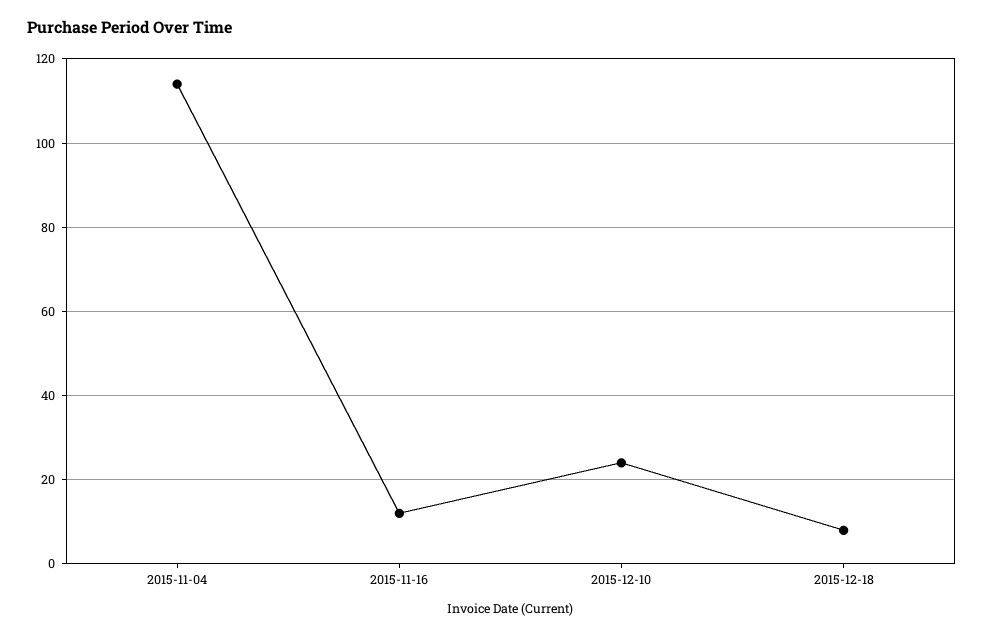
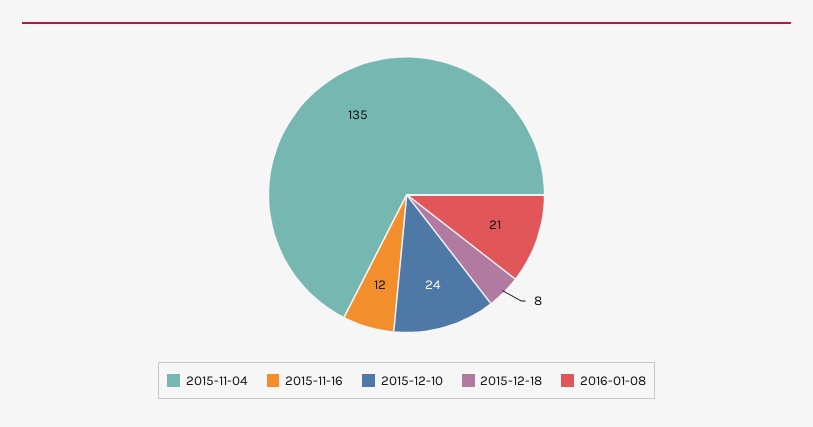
2015-11-04: 115 -> 135
2016-01-08: none -> 21

